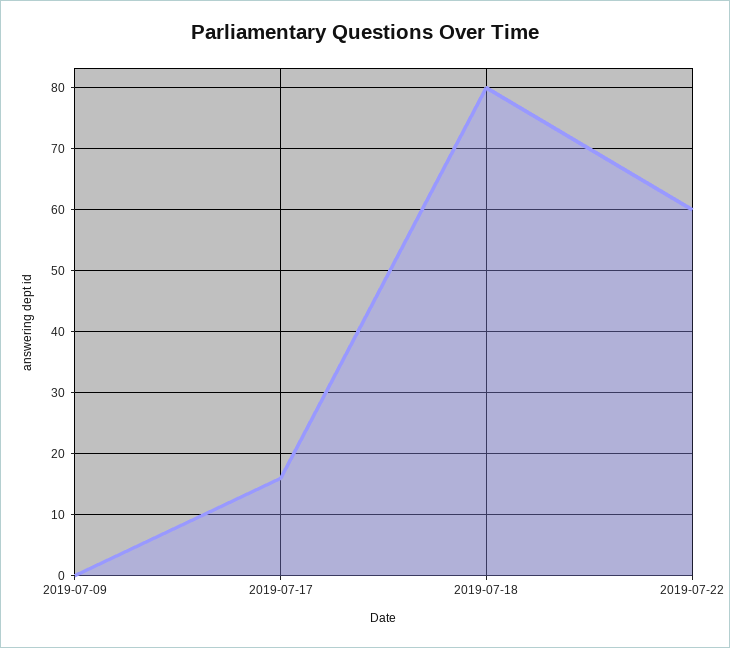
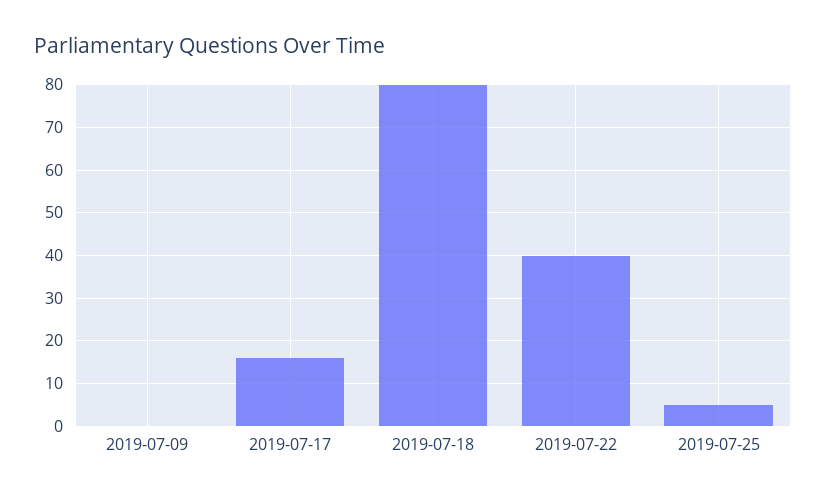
2019-07-22: 60 -> 40
2019-07-25: none -> 5

